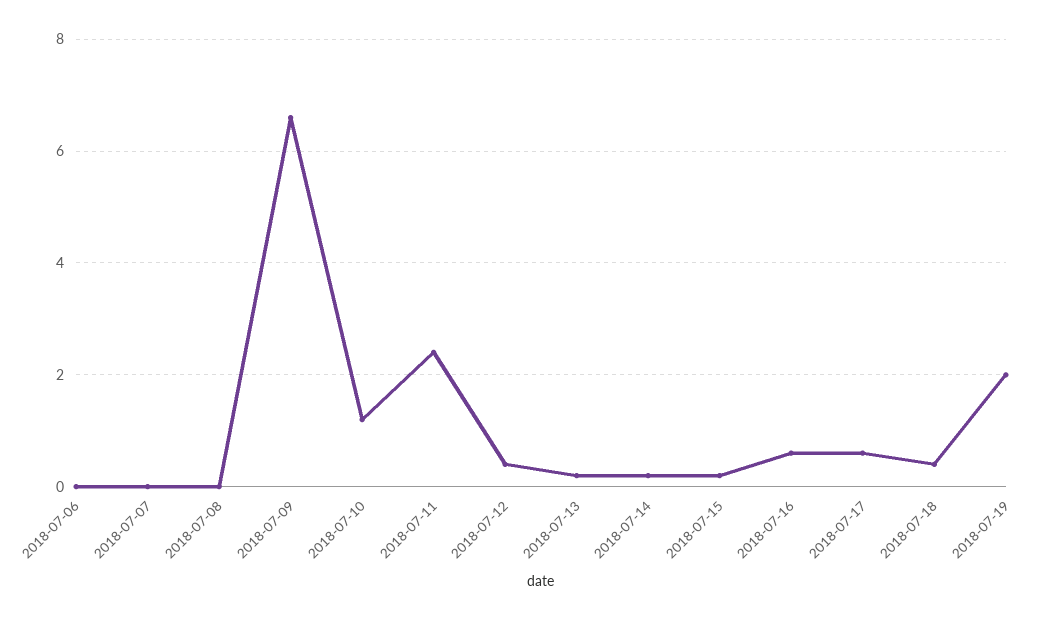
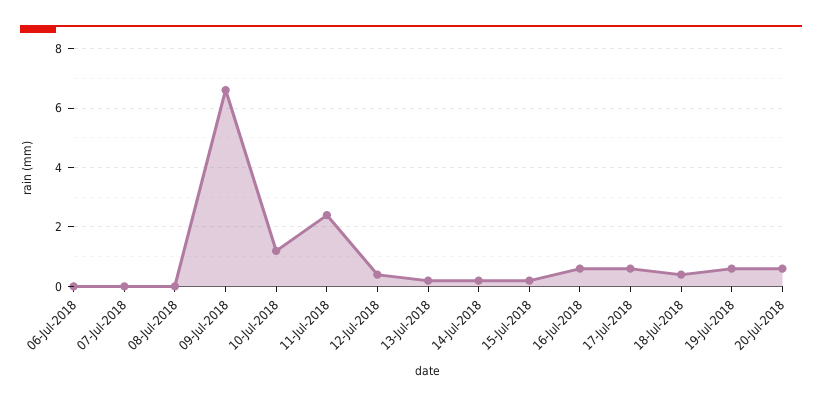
2018-07-19: 2 -> 0.5
20-Jul-2018: none -> 0.5

